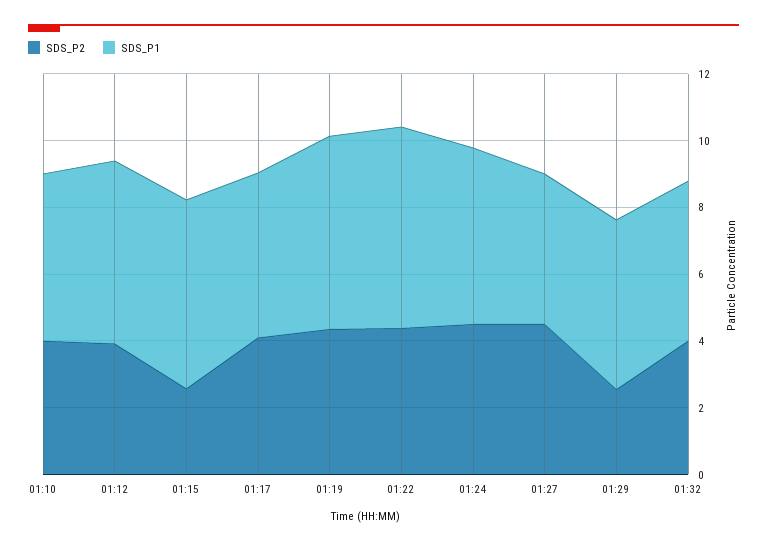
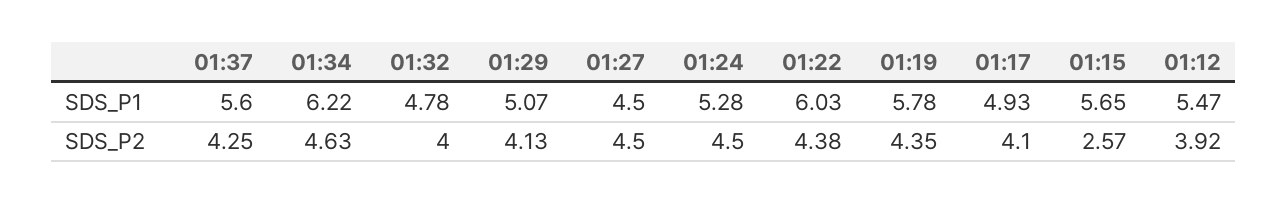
SDS_P2, 01:10: 4 -> none
SDS_P1, 01:10: 5 -> none
SDS_P2, 01:29: 2.5 -> 4.13
SDS_P1, 01:37: none -> 5.6
SDS_P1, 01:34: none -> 6.22
SDS_P2, 01:37: none -> 4.25
SDS_P2, 01:34: none -> 4.63

